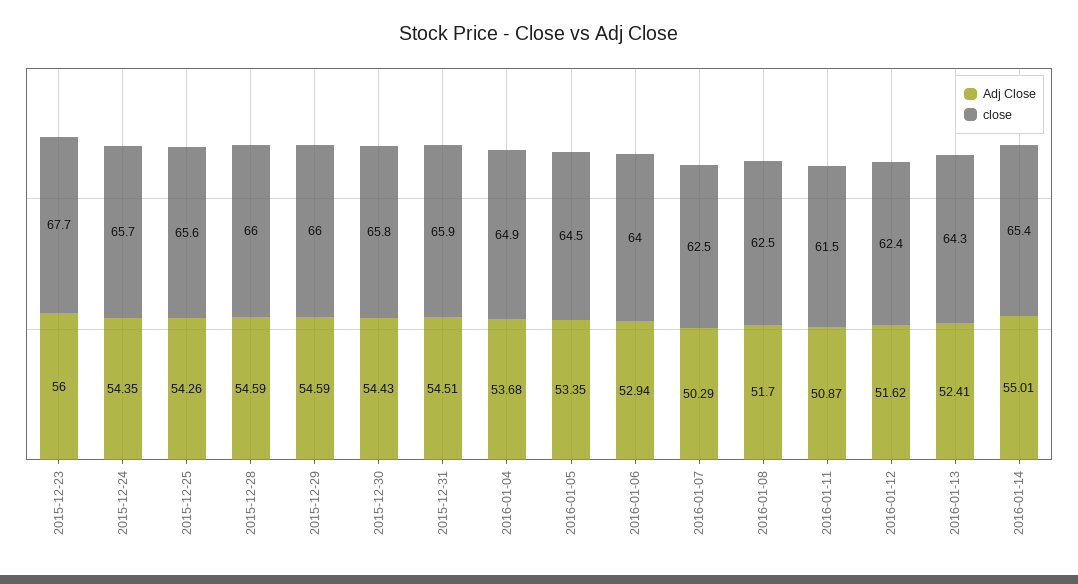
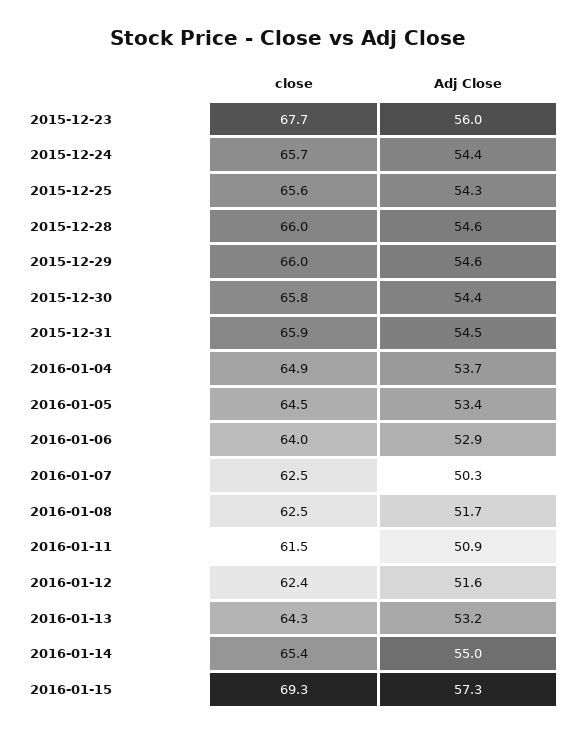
Adj Close, 2016-01-13: 52.41 -> 53.2
close, 2016-01-15: none -> 69.3
Adj Close, 2016-01-15: none -> 57.3

